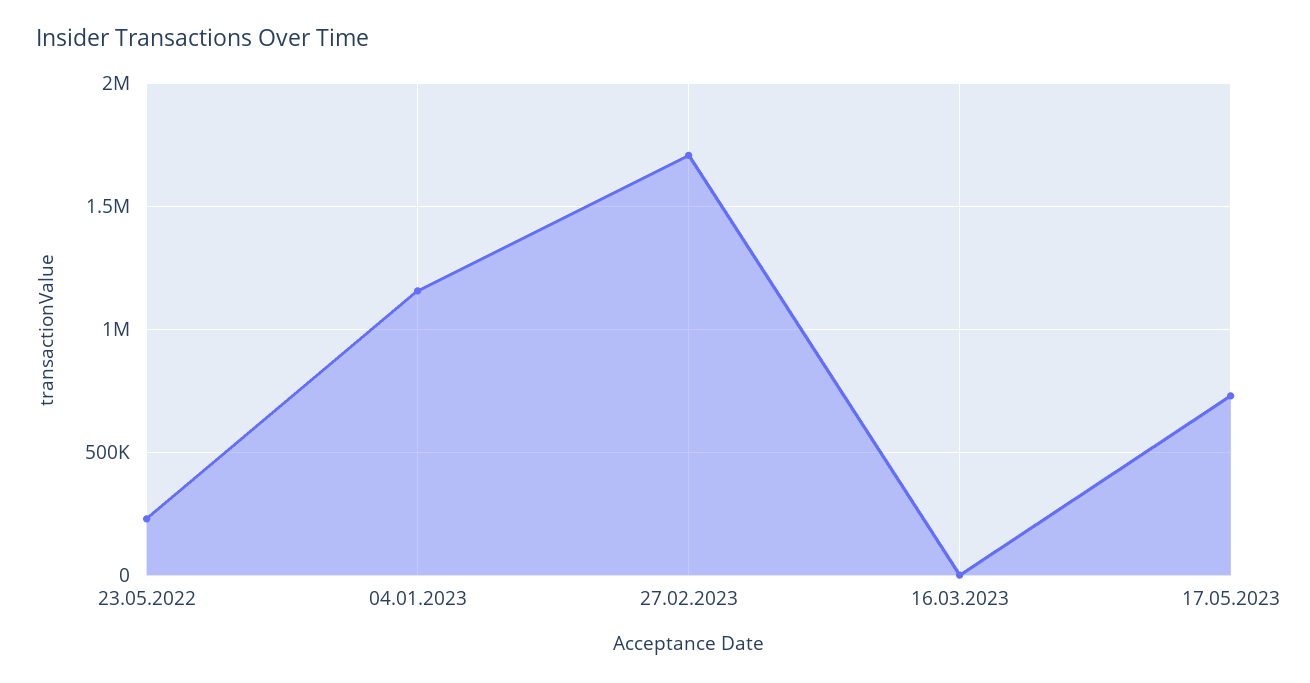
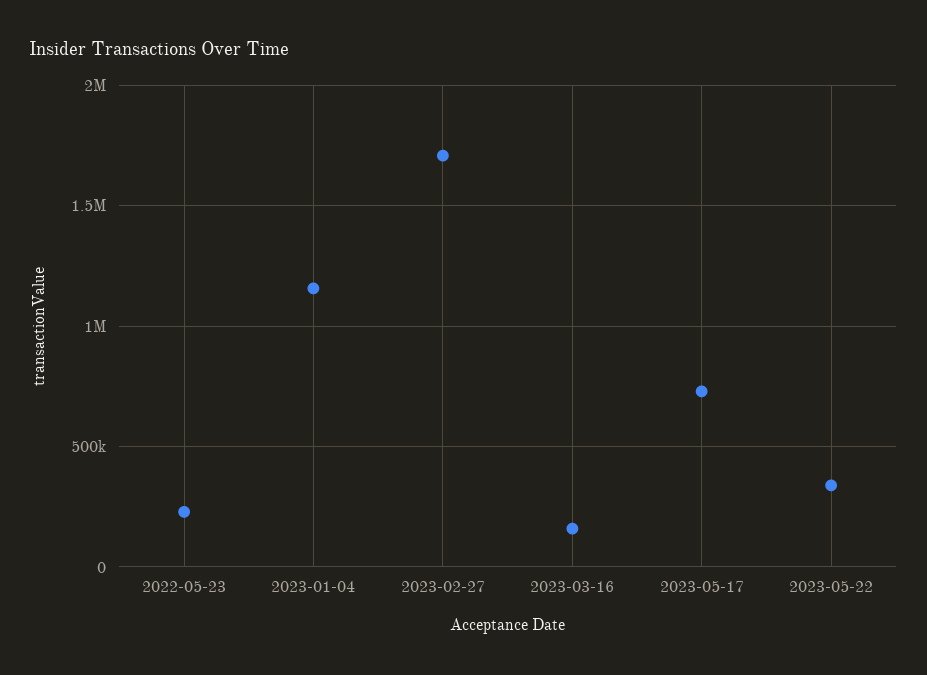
16.03.2023: 0 -> 150000
2023-05-22: none -> 350000

